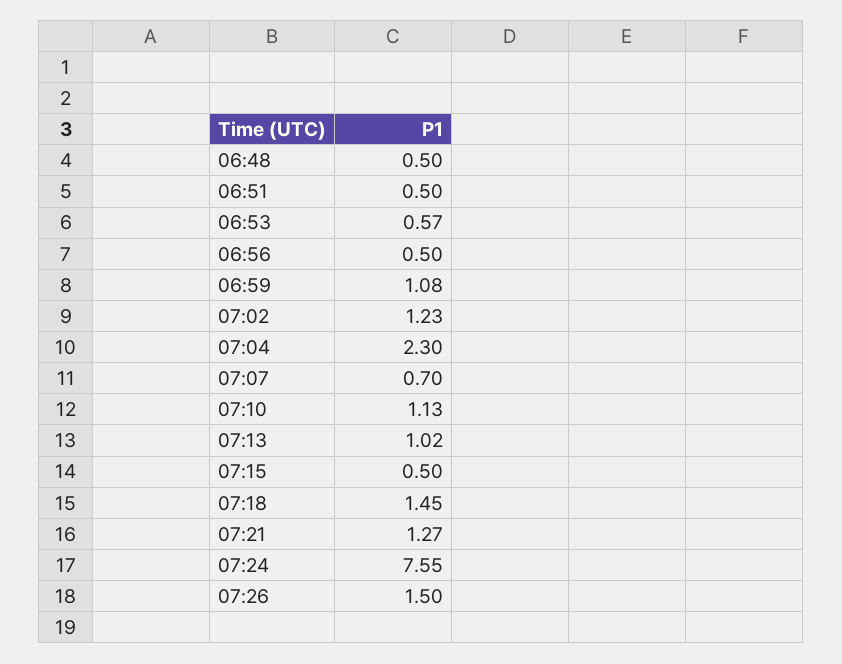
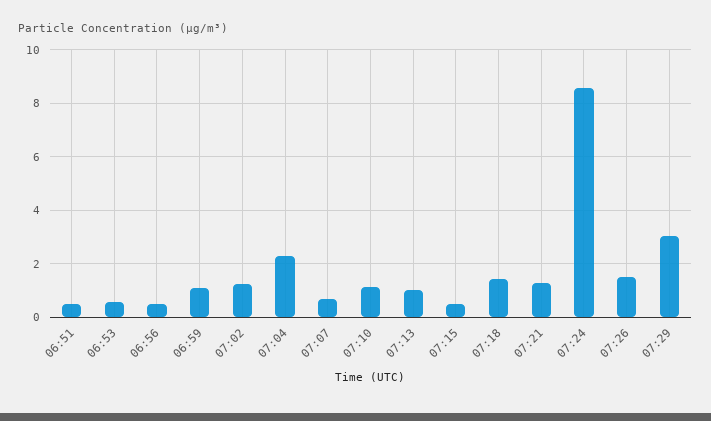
06:48: 0.5 -> none
07:24: 7.55 -> 8.5
07:29: none -> 3

